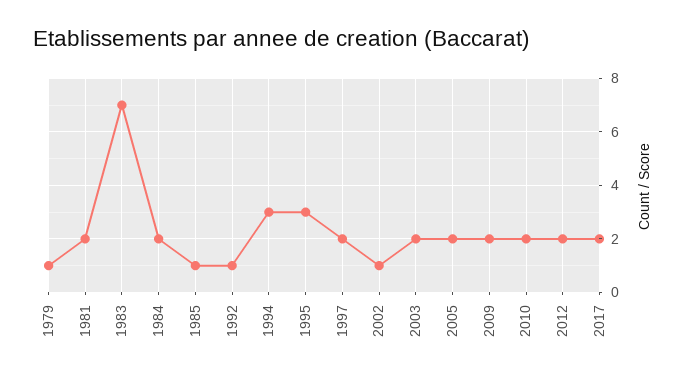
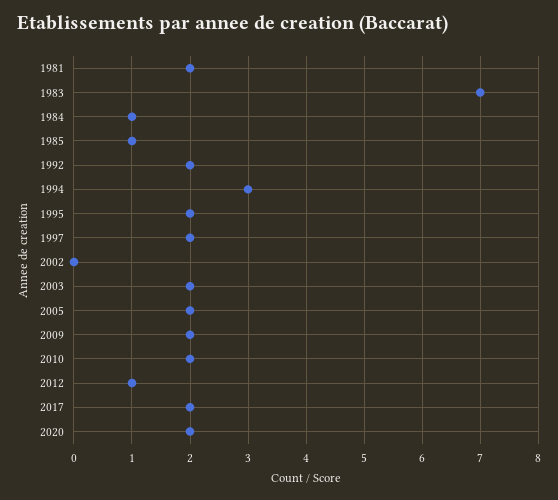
1979: 1 -> none
1984: 2 -> 1
1992: 1 -> 2
1995: 3 -> 2
2002: 1 -> 0
2012: 2 -> 1
2020: none -> 2

